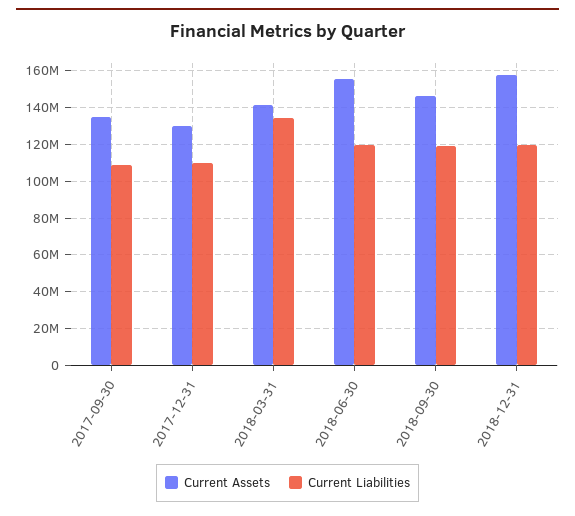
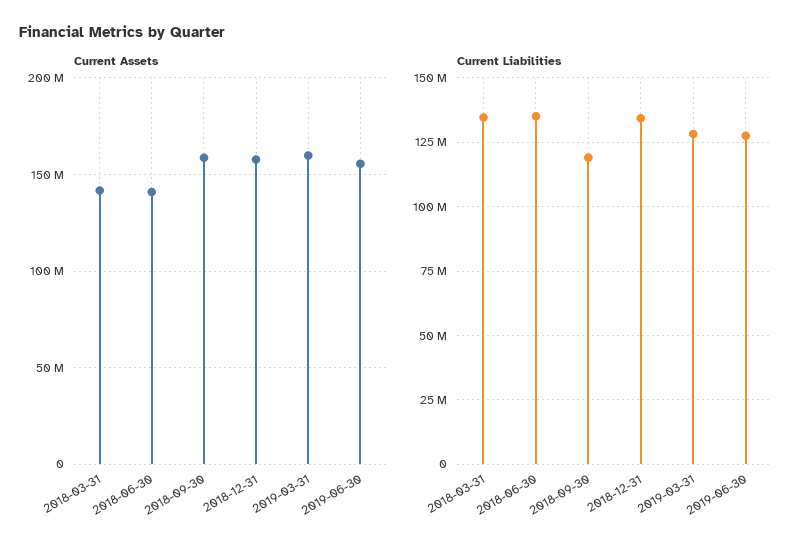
Current Assets, 2017-09-30: 135000000 -> none
Current Liabilities, 2017-09-30: 110000000 -> none
Current Assets, 2017-12-31: 130000000 -> none
Current Liabilities, 2017-12-31: 110000000 -> none
Current Assets, 2018-06-30: 155000000 -> 140000000
Current Liabilities, 2018-06-30: 120000000 -> 135000000
Current Assets, 2018-09-30: 145000000 -> 160000000
Current Liabilities, 2018-12-31: 120000000 -> 135000000
Current Assets, 2019-03-31: none -> 160000000
Current Assets, 2019-06-30: none -> 155000000
Current Liabilities, 2019-03-31: none -> 127500000
Current Liabilities, 2019-06-30: none -> 127500000

